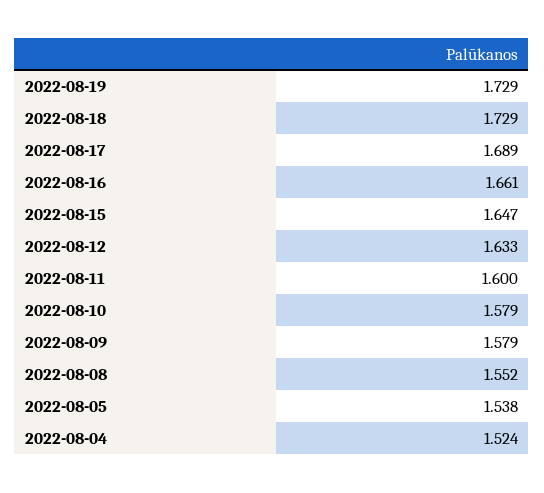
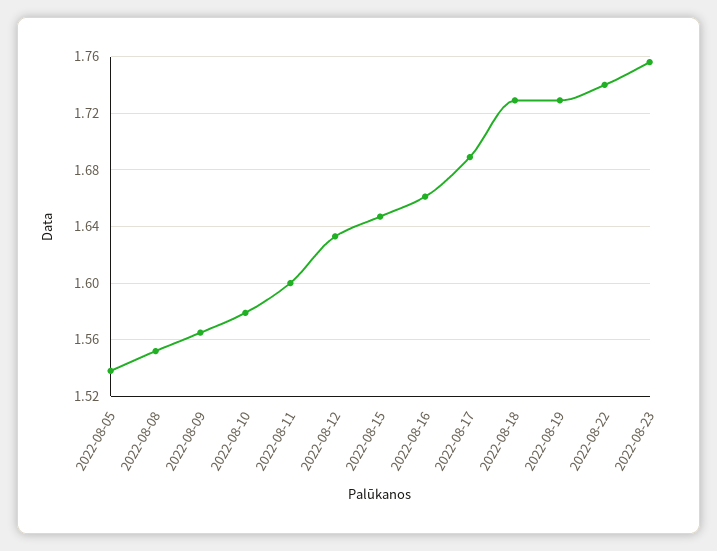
2022-08-09: 1.579 -> 1.565
2022-08-04: 1.524 -> none
2022-08-22: none -> 1.74
2022-08-23: none -> 1.755

